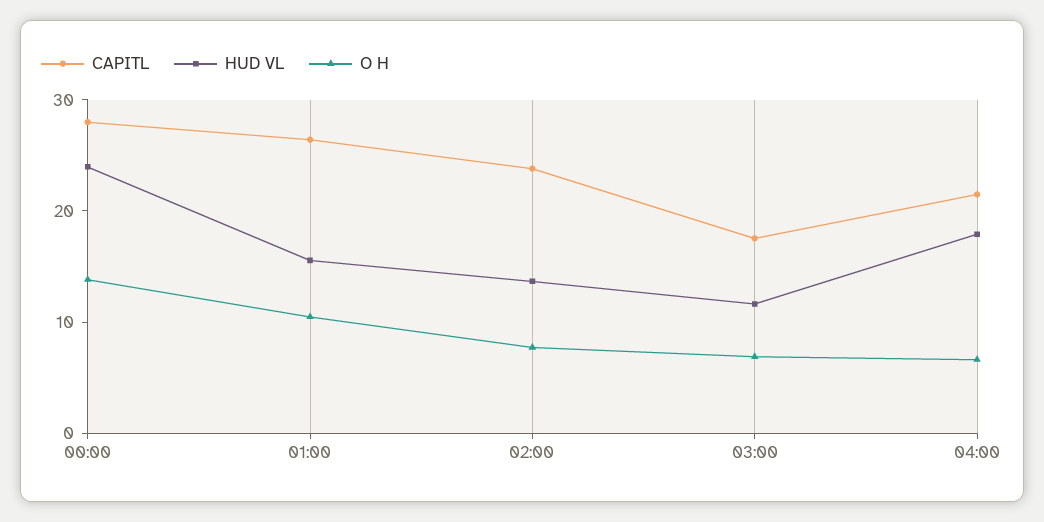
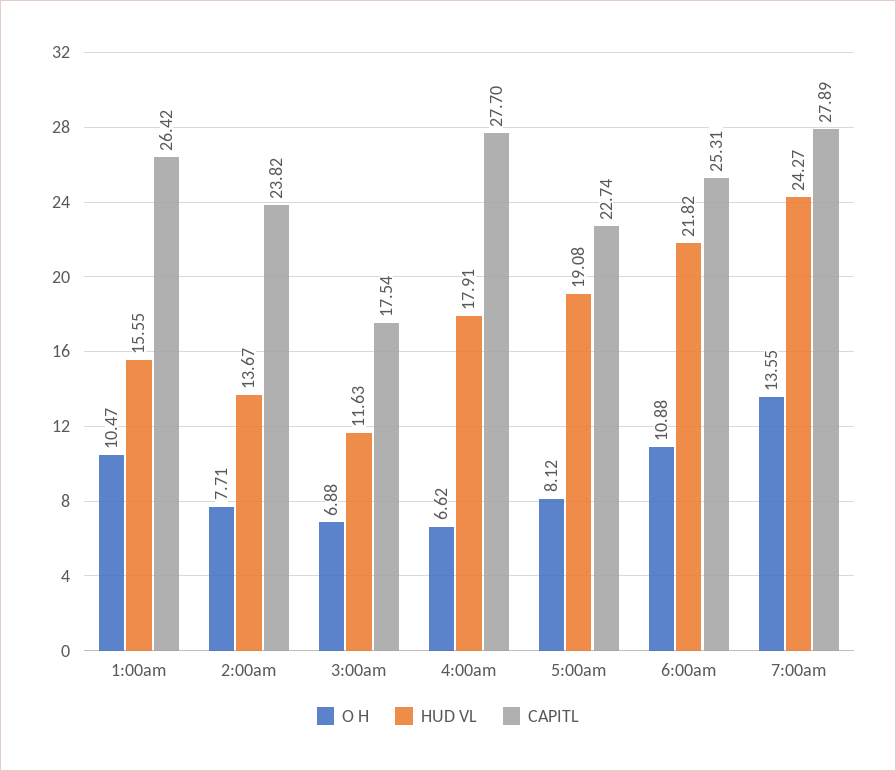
CAPITL, 00:00: 28 -> none
HUD VL, 00:00: 24 -> none
O H, 00:00: 14 -> none
CAPITL, 04:00: 22 -> 27.7
O H, 5:00am: none -> 8.12
HUD VL, 5:00am: none -> 19.08
CAPITL, 5:00am: none -> 22.74
O H, 6:00am: none -> 10.88
HUD VL, 6:00am: none -> 21.82
CAPITL, 6:00am: none -> 25.31
O H, 7:00am: none -> 13.55
HUD VL, 7:00am: none -> 24.27
CAPITL, 7:00am: none -> 27.89

